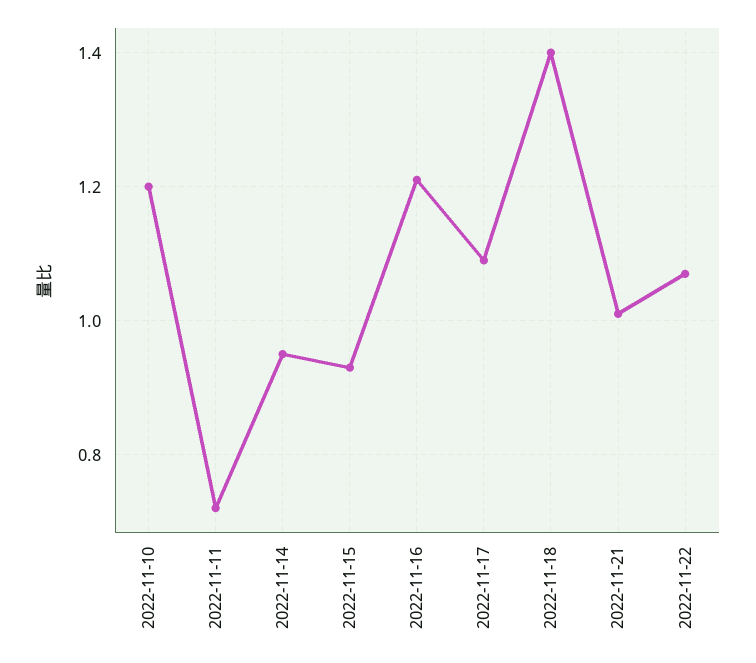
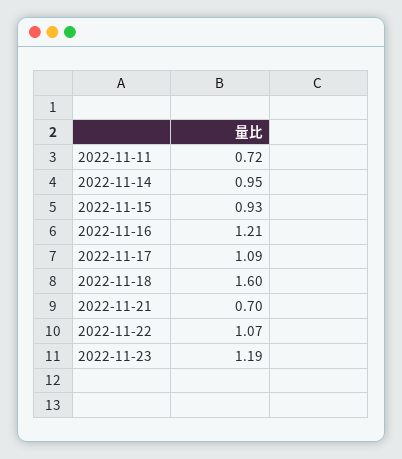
2022-11-10: 1.2 -> none
2022-11-18: 1.4 -> 1.6
2022-11-21: 1 -> 0.7
2022-11-23: none -> 1.19

